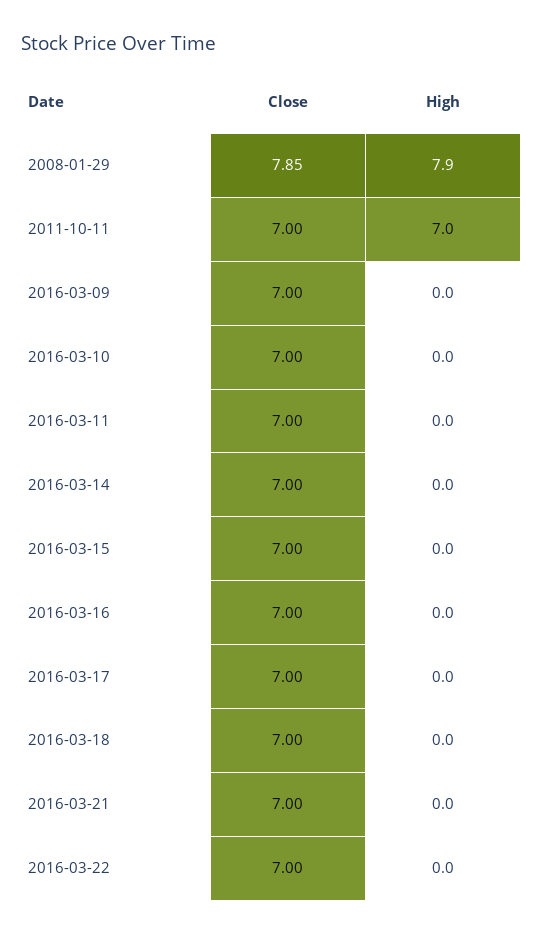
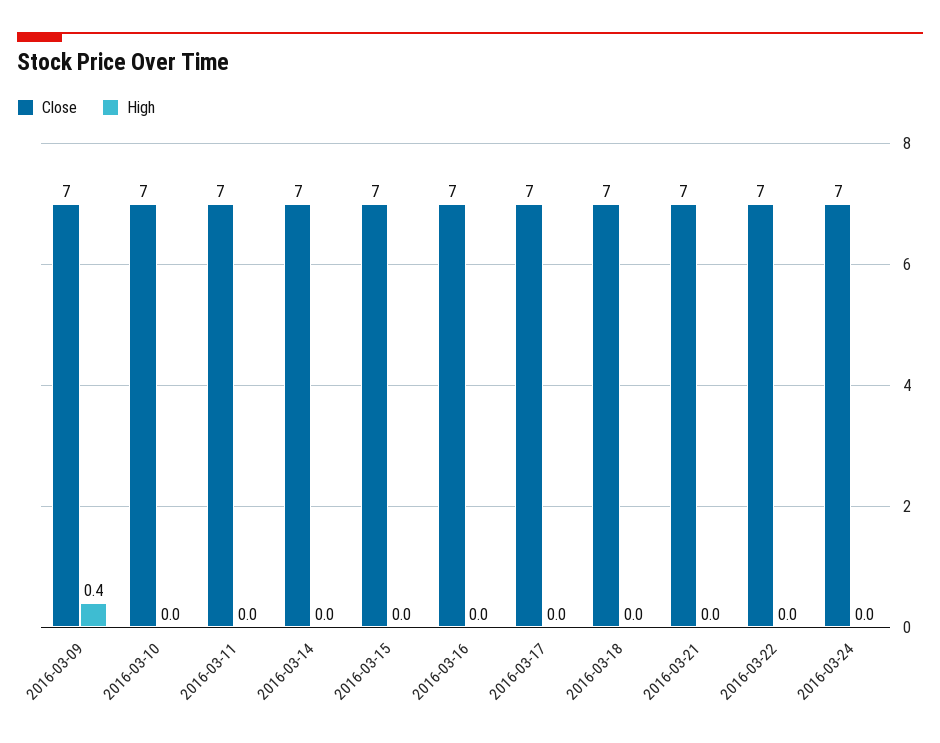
Close, 2008-01-29: 7.85 -> none
High, 2008-01-29: 7.9 -> none
Close, 2011-10-11: 7 -> none
High, 2011-10-11: 7 -> none
High, 2016-03-09: 0 -> 0.4
Close, 2016-03-24: none -> 7
High, 2016-03-24: none -> 0

